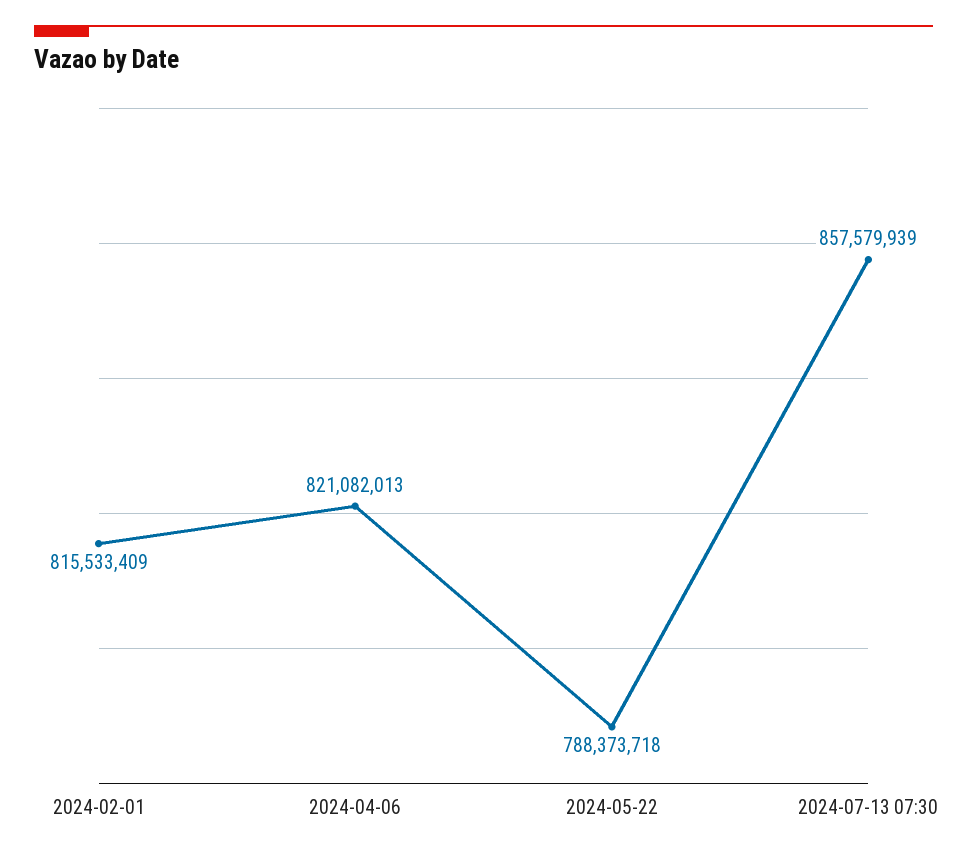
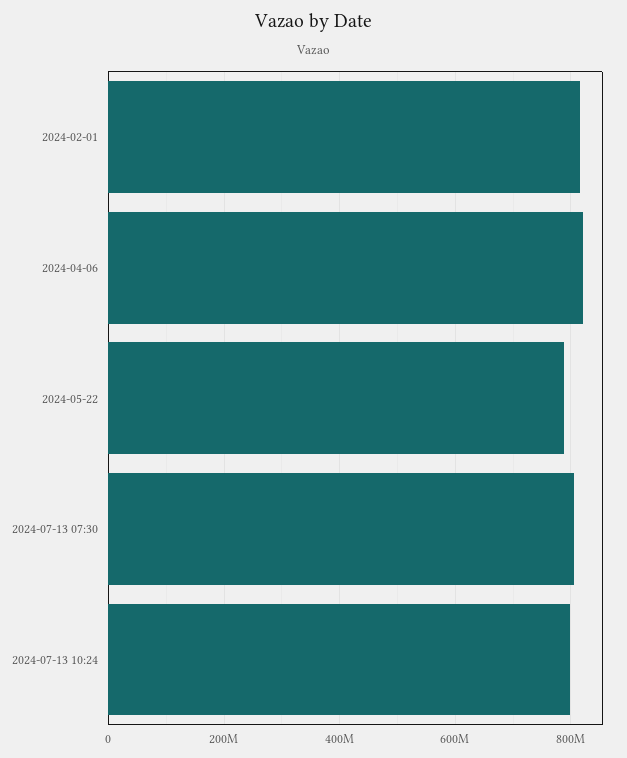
2024-07-13 07:30: 857579939 -> 800000000
2024-07-13 10:24: none -> 800000000

